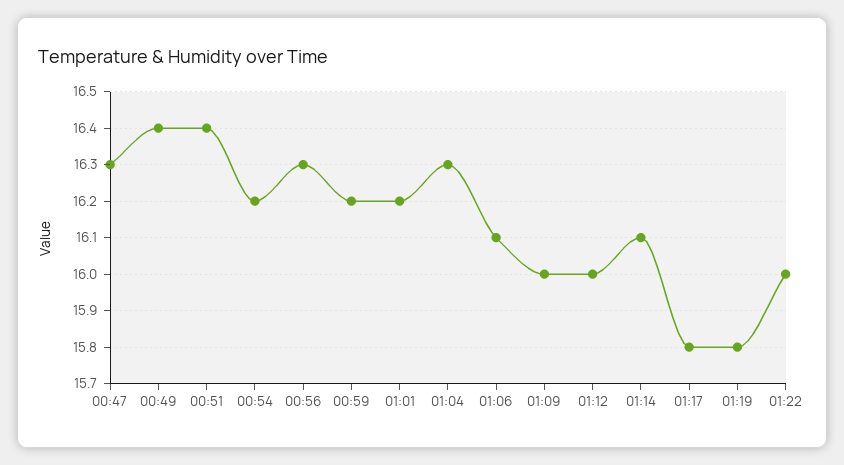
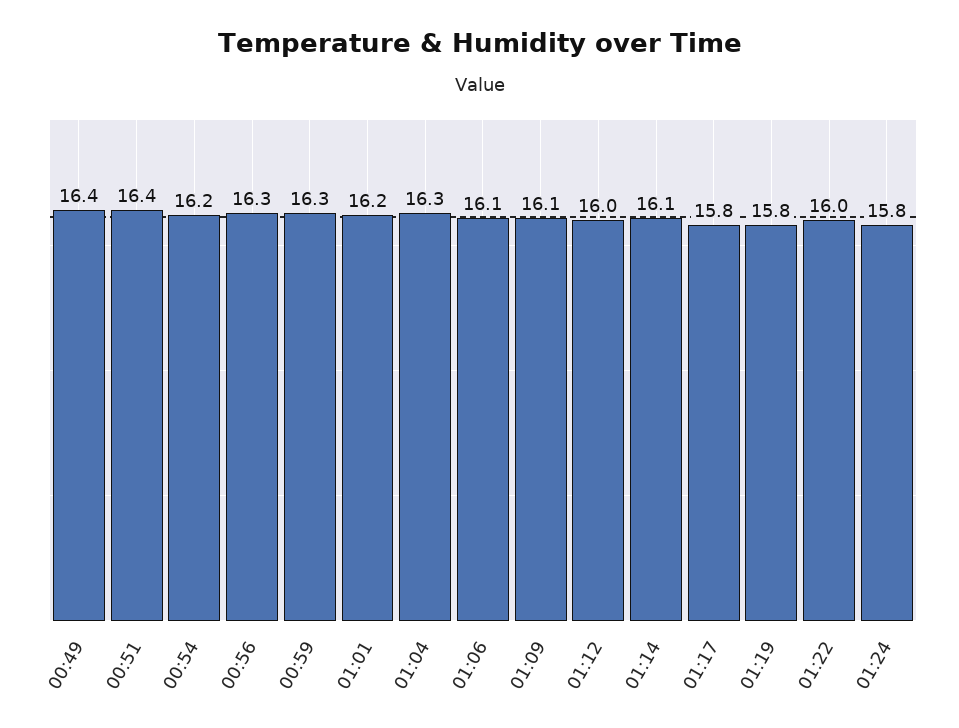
00:47: 16.3 -> none
00:59: 16.2 -> 16.3
01:09: 16 -> 16.1
01:24: none -> 15.8

